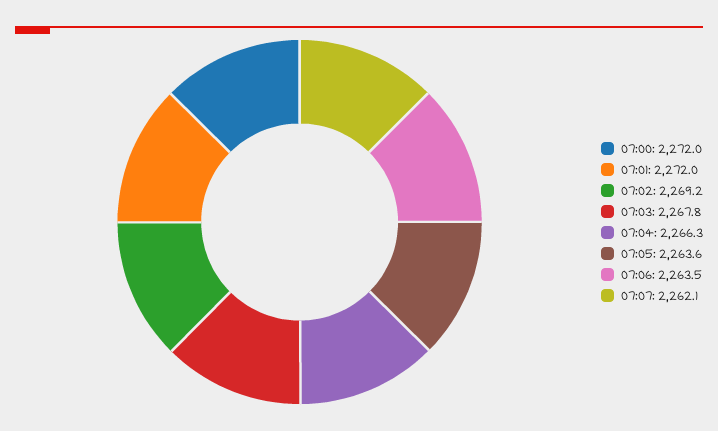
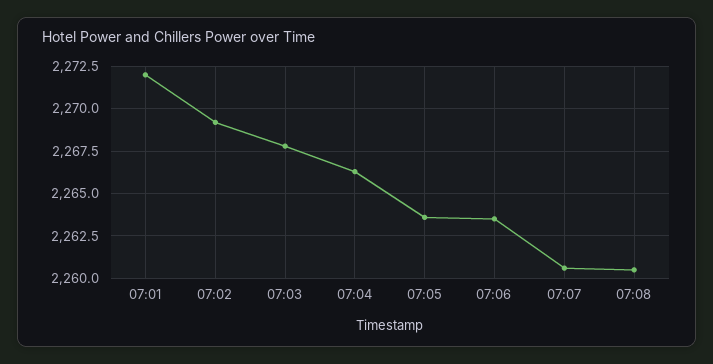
07:00: 2272 -> none
07:07: 2262.1 -> 2260.5
07:08: none -> 2260.5

